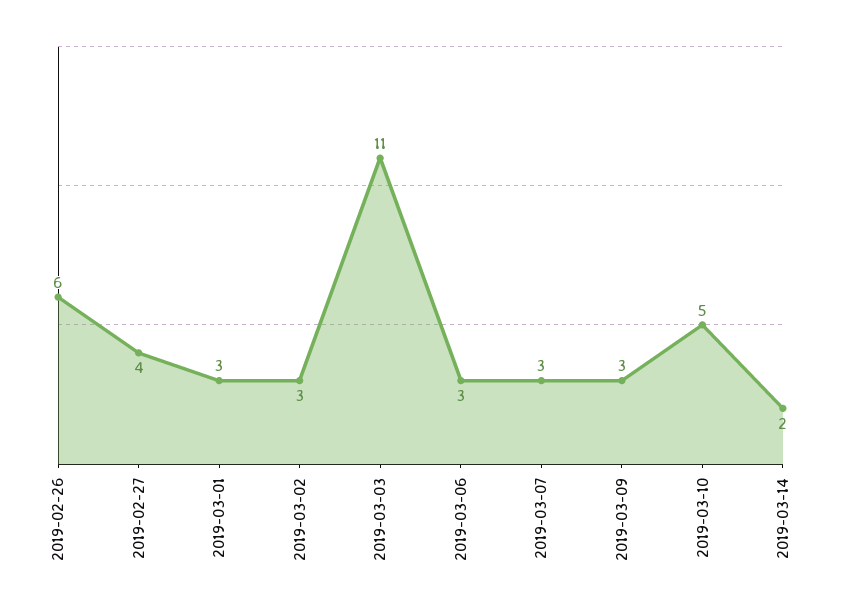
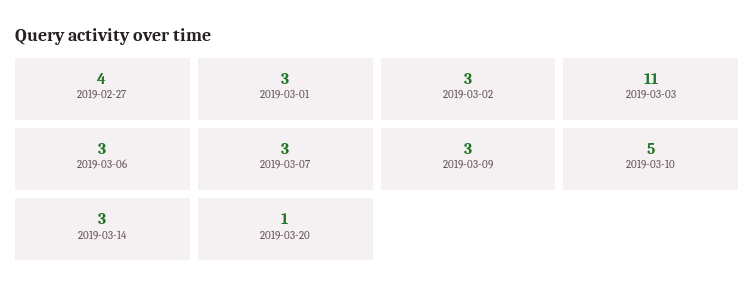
2019-02-26: 6 -> none
2019-03-14: 2 -> 3
2019-03-20: none -> 1

